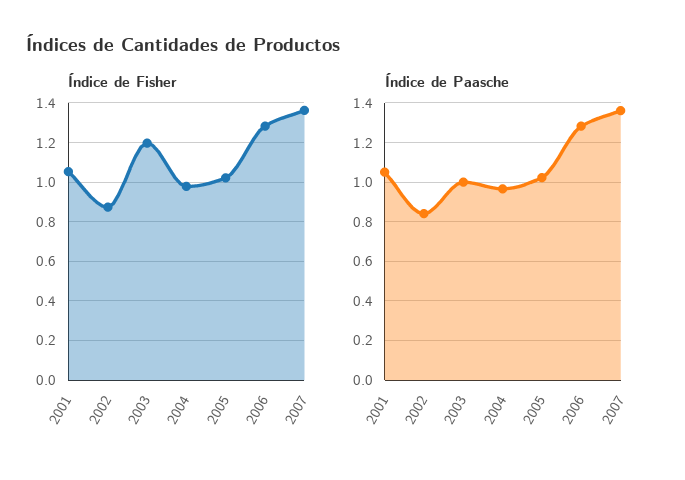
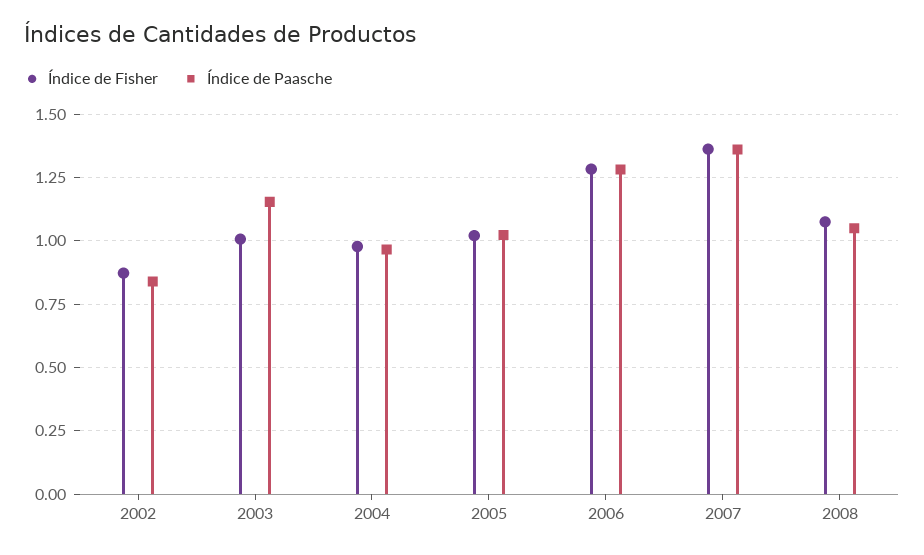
Índice de Fisher, 2001: 1.05 -> none
Índice de Fisher, 2003: 1.2 -> 1
Índice de Paasche, 2001: 1.05 -> none
Índice de Paasche, 2003: 1 -> 1.15
Índice de Fisher, 2008: none -> 1.075
Índice de Paasche, 2008: none -> 1.05

